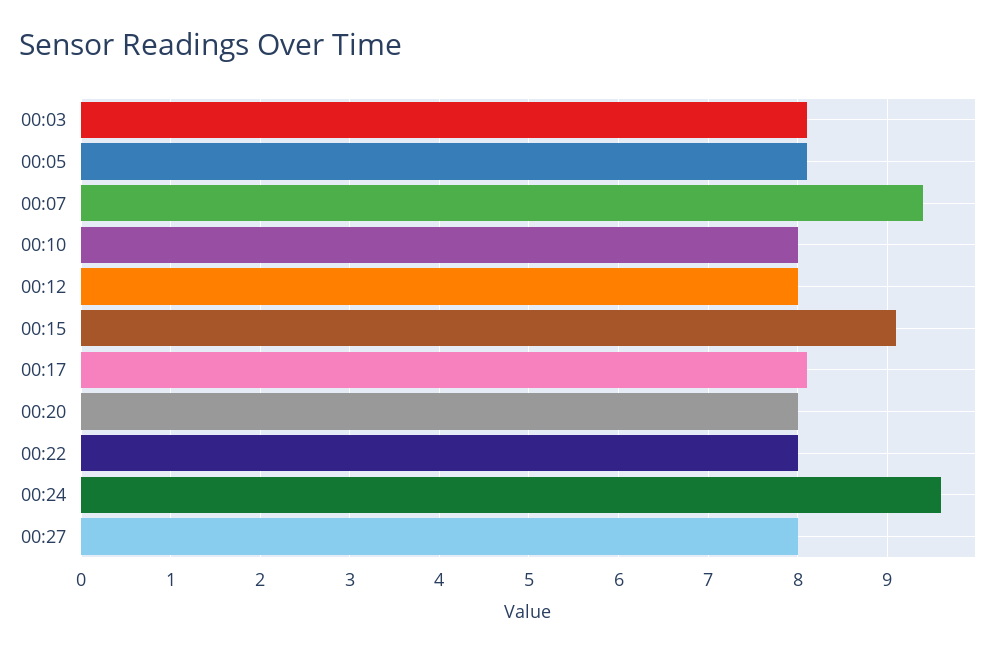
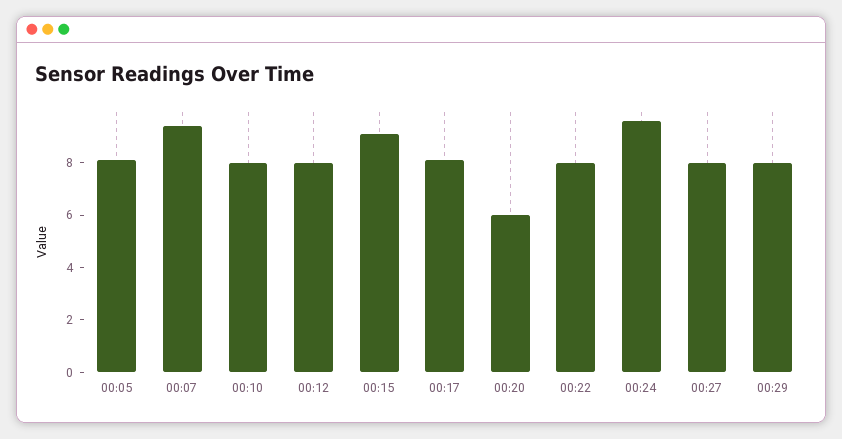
00:03: 8.1 -> none
00:20: 8 -> 6
00:29: none -> 8

